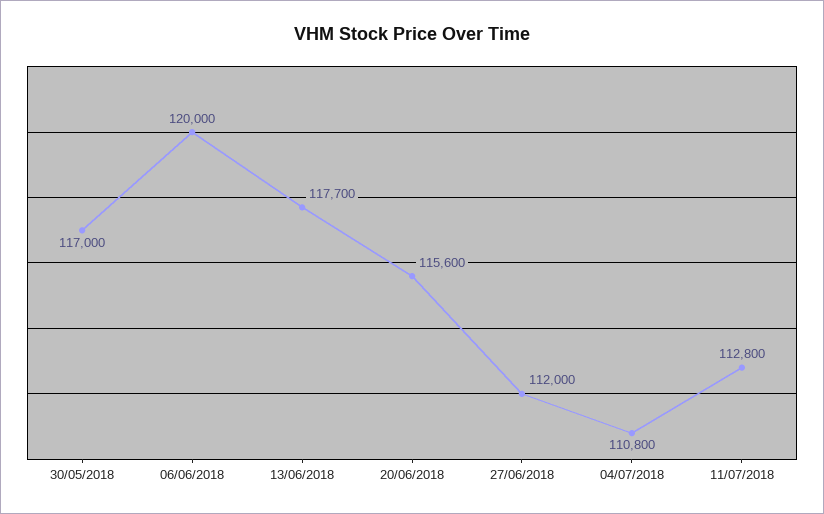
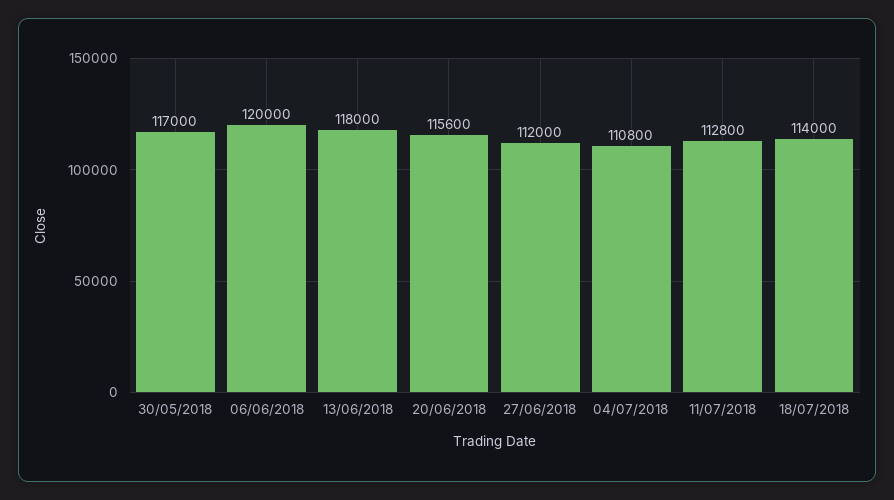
13/06/2018: 117700 -> 118000
18/07/2018: none -> 114000

